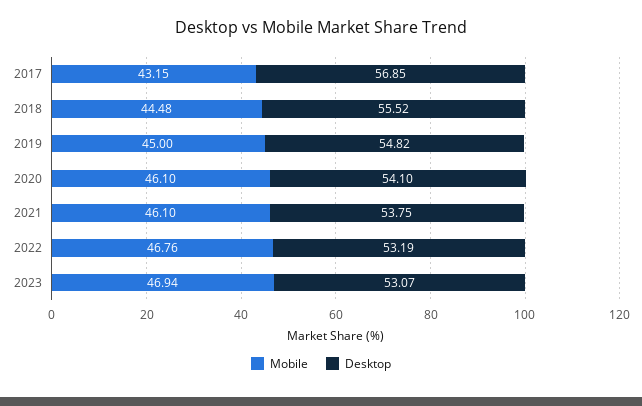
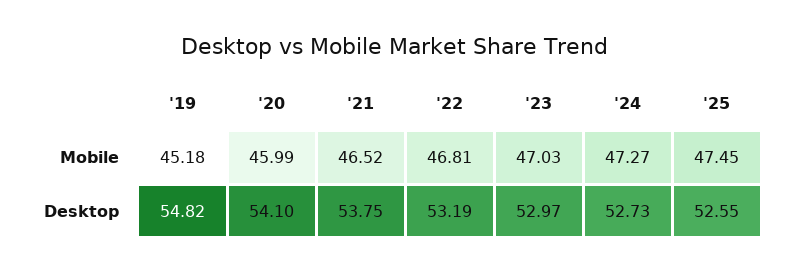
Mobile, 2017: 43.15 -> none
Desktop, 2017: 56.85 -> none
Mobile, 2018: 44.48 -> none
Desktop, 2018: 55.52 -> none
Mobile, 2019: 45 -> 45.18
Mobile, 2020: 46.1 -> 45.99
Mobile, 2021: 46.1 -> 46.52
Mobile, 2022: 46.76 -> 46.81
Mobile, 2023: 46.94 -> 47.03
Desktop, 2023: 53.07 -> 52.97
Mobile, '24: none -> 47.27
Mobile, '25: none -> 47.45
Desktop, '24: none -> 52.73
Desktop, '25: none -> 52.55

